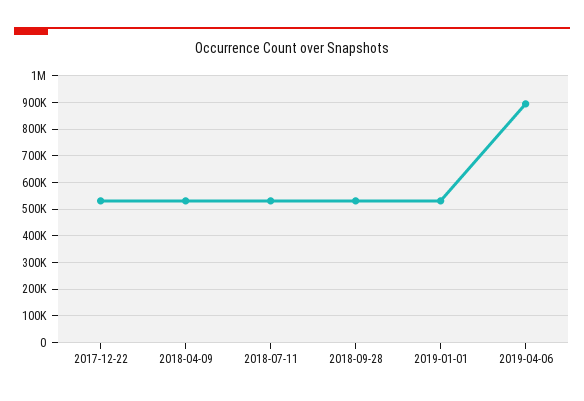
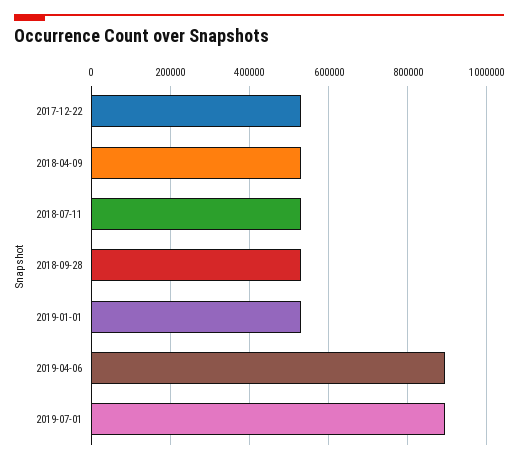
2019-07-01: none -> 900000

